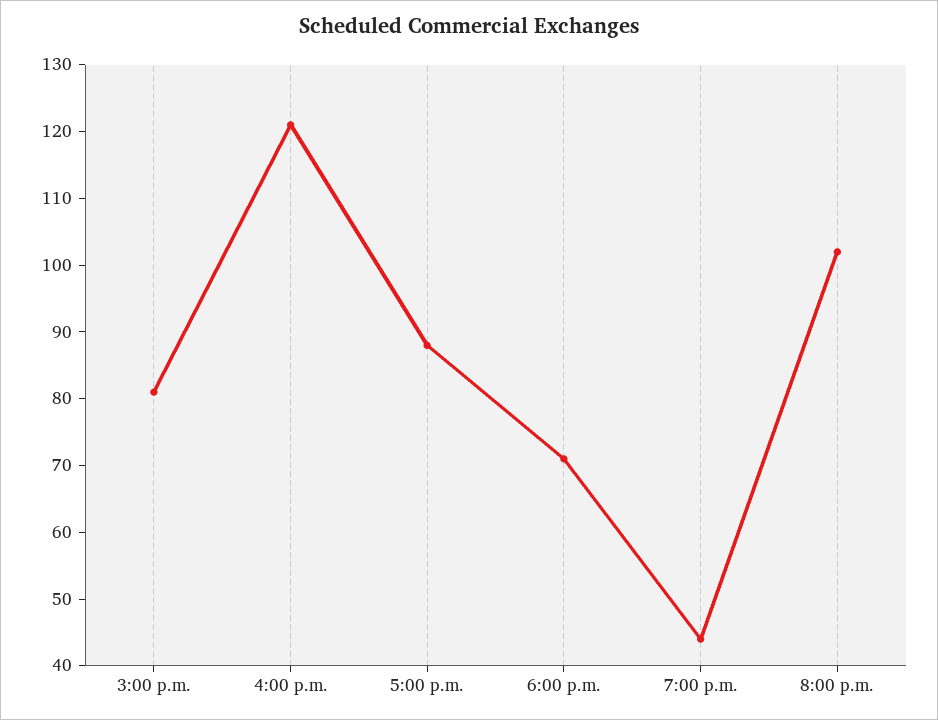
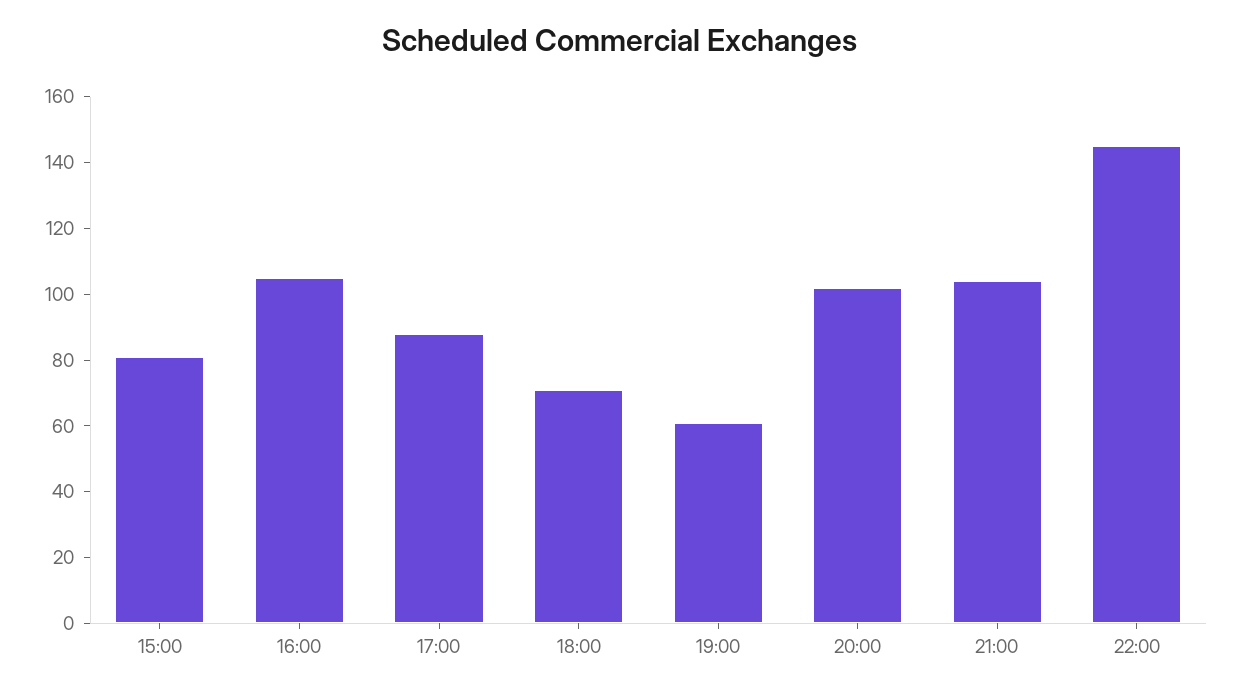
4:00 p.m.: 120 -> 105
7:00 p.m.: 45 -> 60
21:00: none -> 105
22:00: none -> 145

